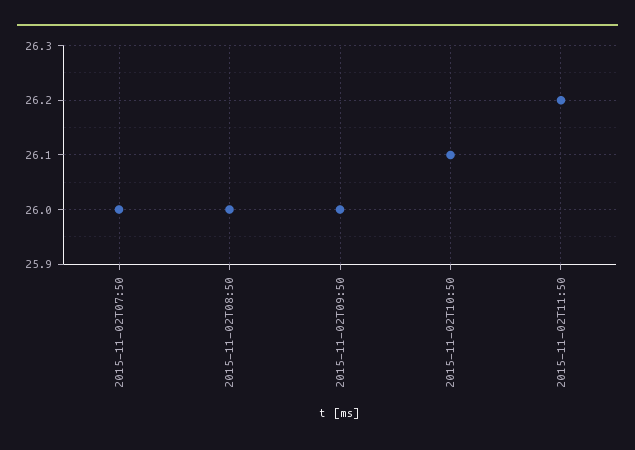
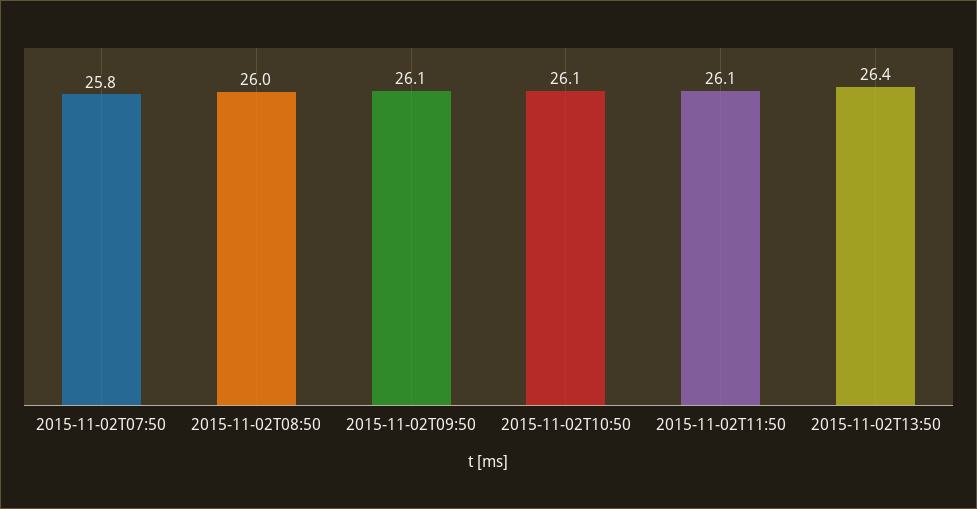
2015-11-02T07:50: 26 -> 25.8
2015-11-02T09:50: 26 -> 26.1
2015-11-02T11:50: 26.2 -> 26.1
2015-11-02T13:50: none -> 26.4

